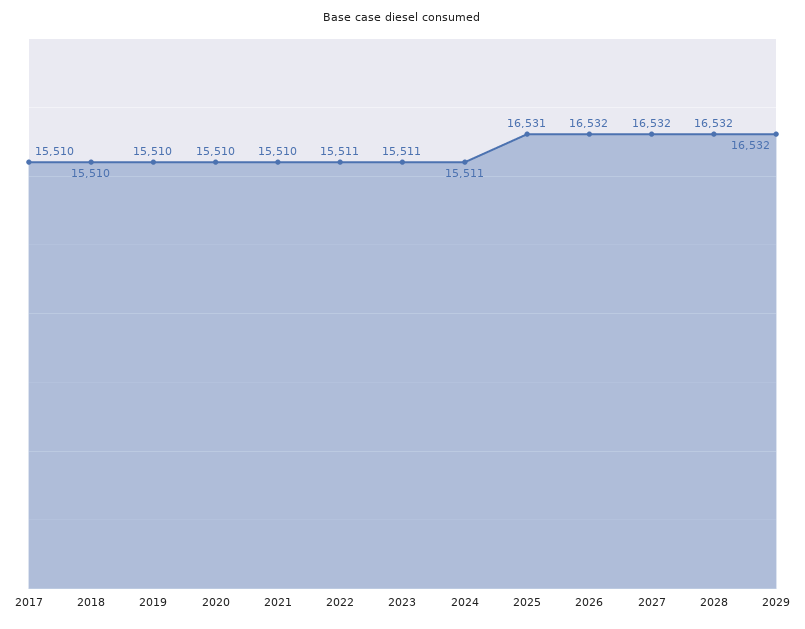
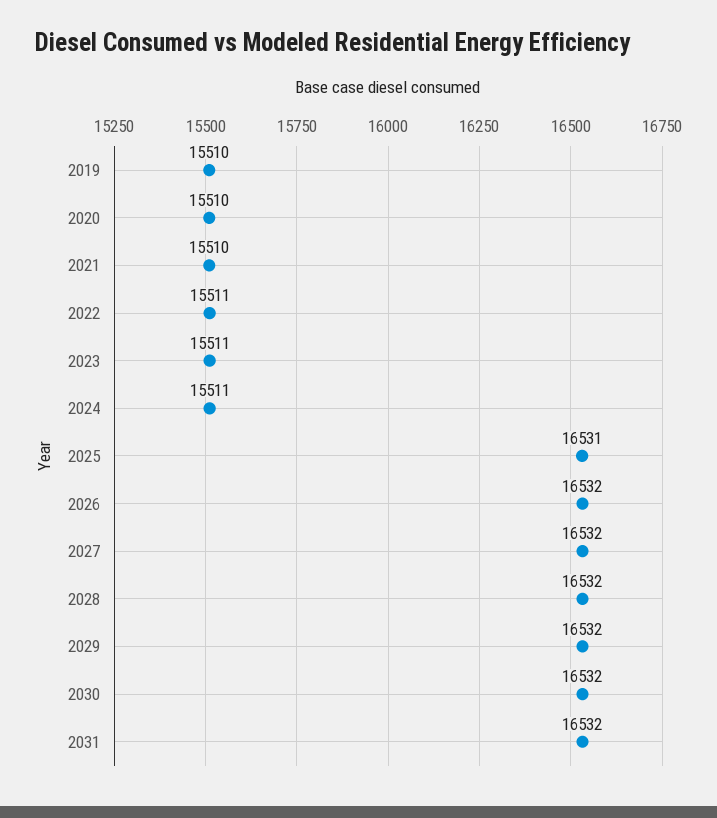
2017: 15510 -> none
2018: 15510 -> none
2030: none -> 16532
2031: none -> 16532

